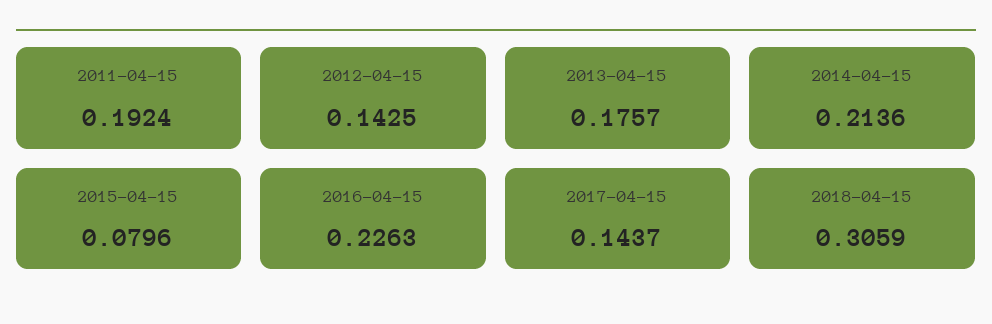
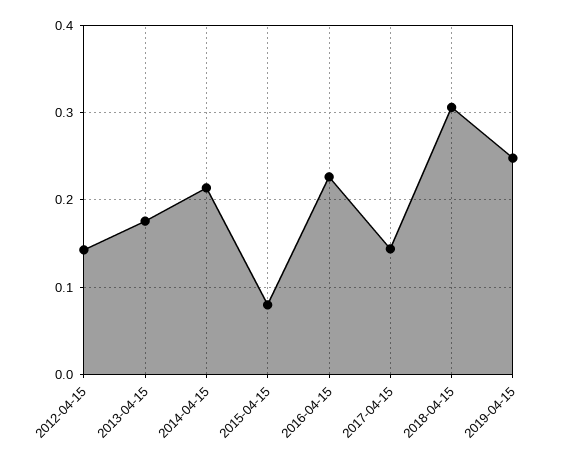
2011-04-15: 0.1924 -> none
2019-04-15: none -> 0.25

